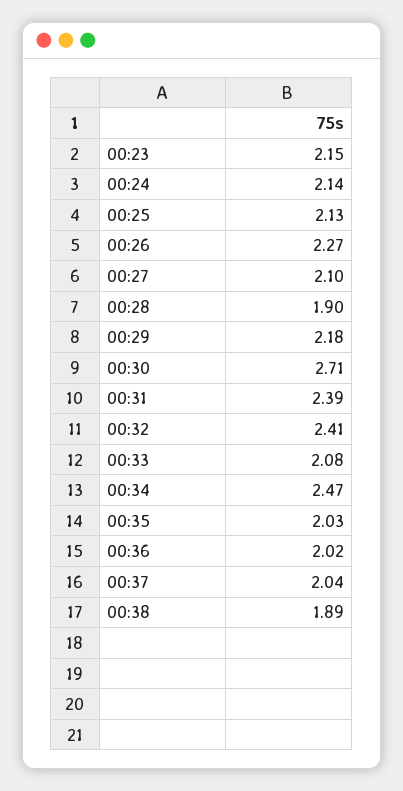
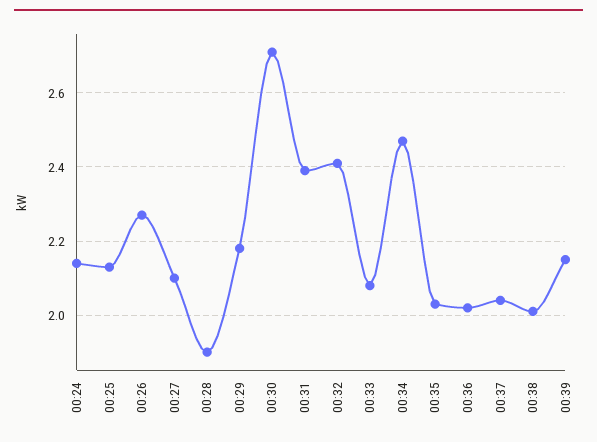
00:23: 2.15 -> none
00:38: 1.89 -> 2
00:39: none -> 2.15

